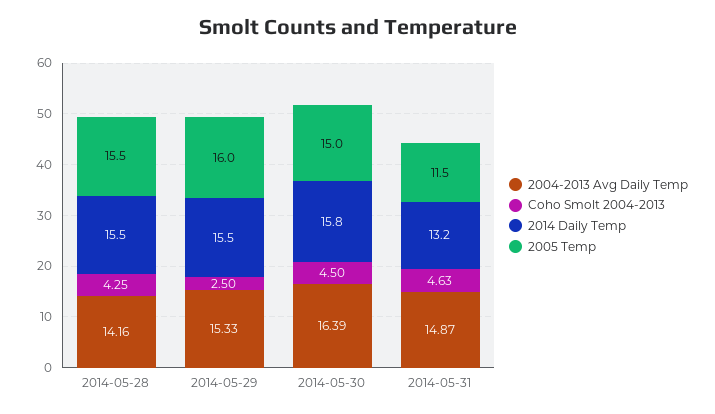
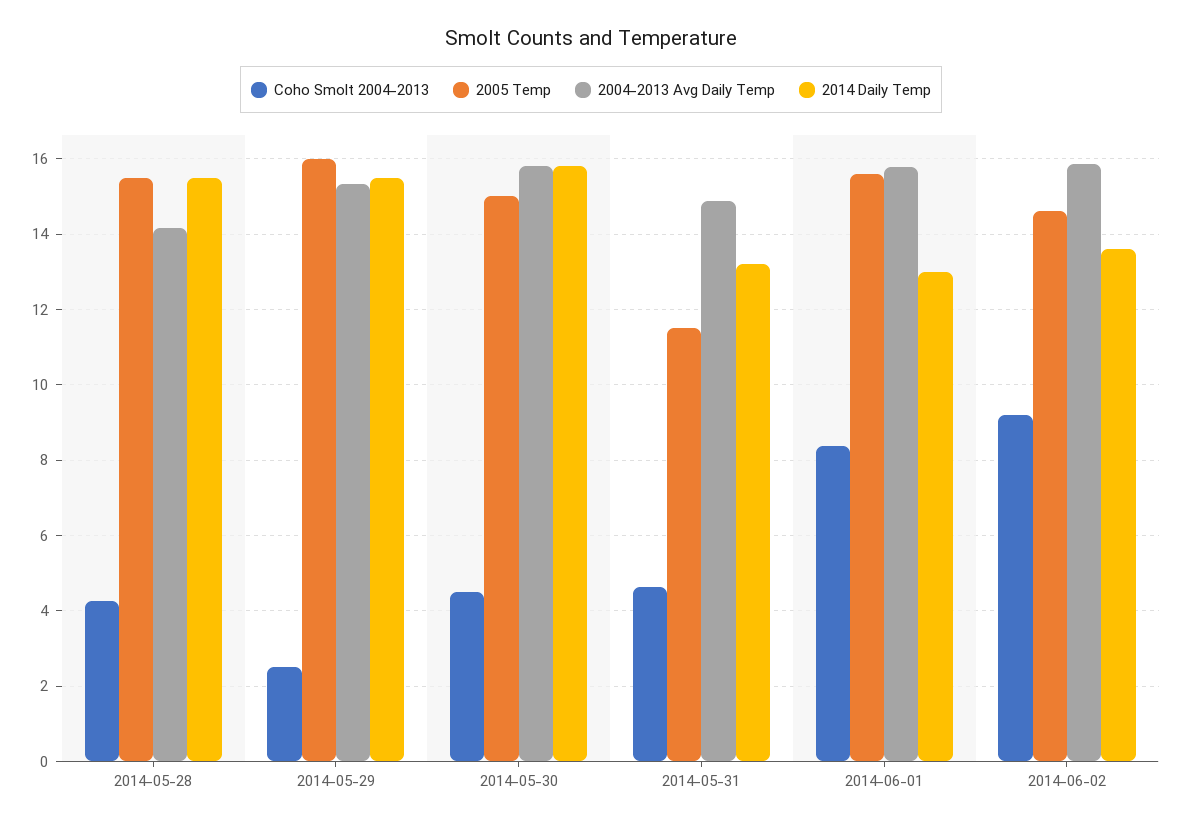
2004-2013 Avg Daily Temp, 2014-05-30: 16.39 -> 15.8
Coho Smolt 2004-2013, 2014-06-01: none -> 8.4
2005 Temp, 2014-06-01: none -> 15.6
2004-2013 Avg Daily Temp, 2014-06-01: none -> 15.8
2014 Daily Temp, 2014-06-01: none -> 13
Coho Smolt 2004-2013, 2014-06-02: none -> 9.2
2005 Temp, 2014-06-02: none -> 14.6
2004-2013 Avg Daily Temp, 2014-06-02: none -> 15.8
2014 Daily Temp, 2014-06-02: none -> 13.6

